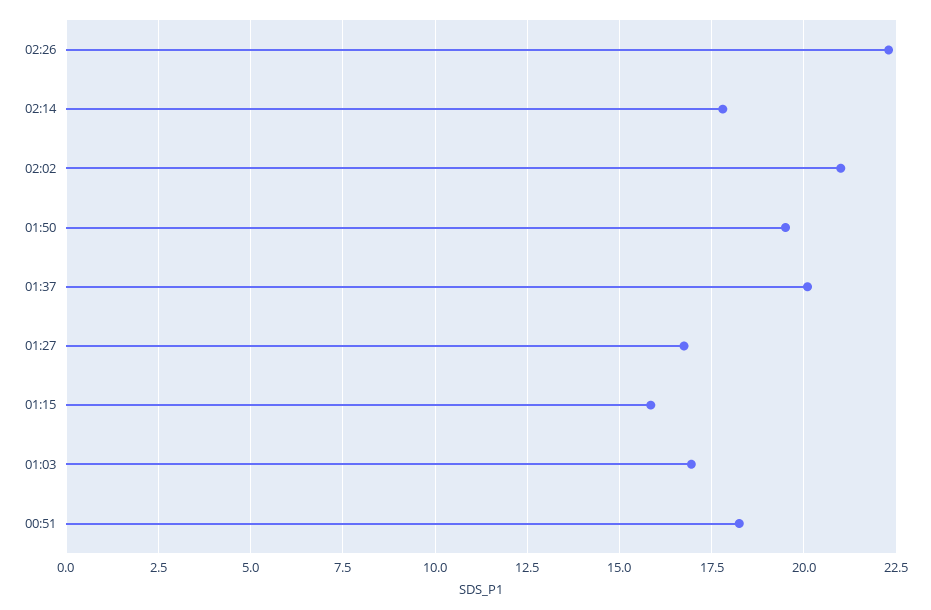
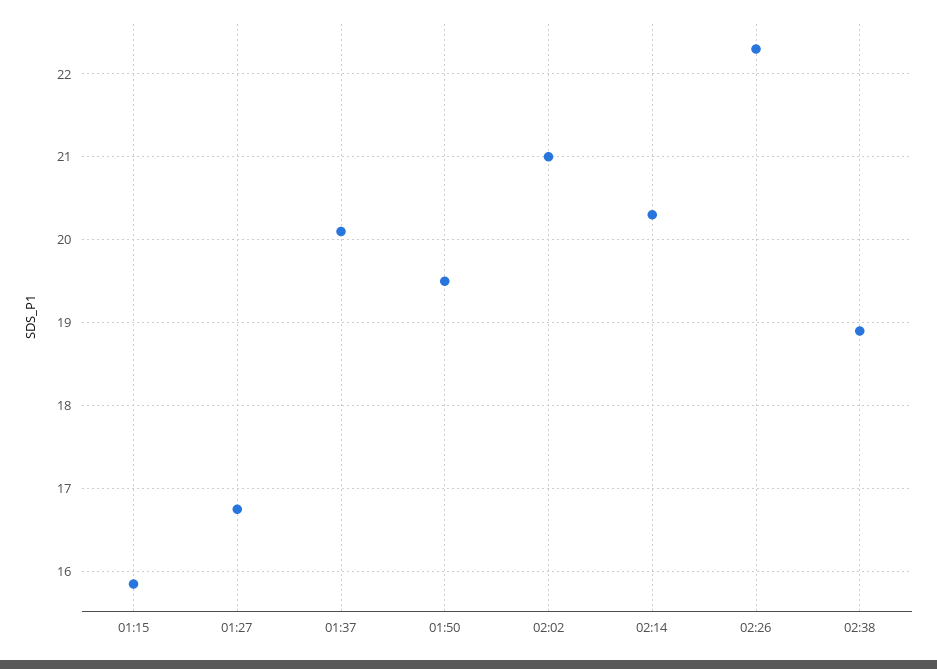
02:14: 17.75 -> 20.3
01:03: 17 -> none
00:51: 18.25 -> none
02:38: none -> 18.9

